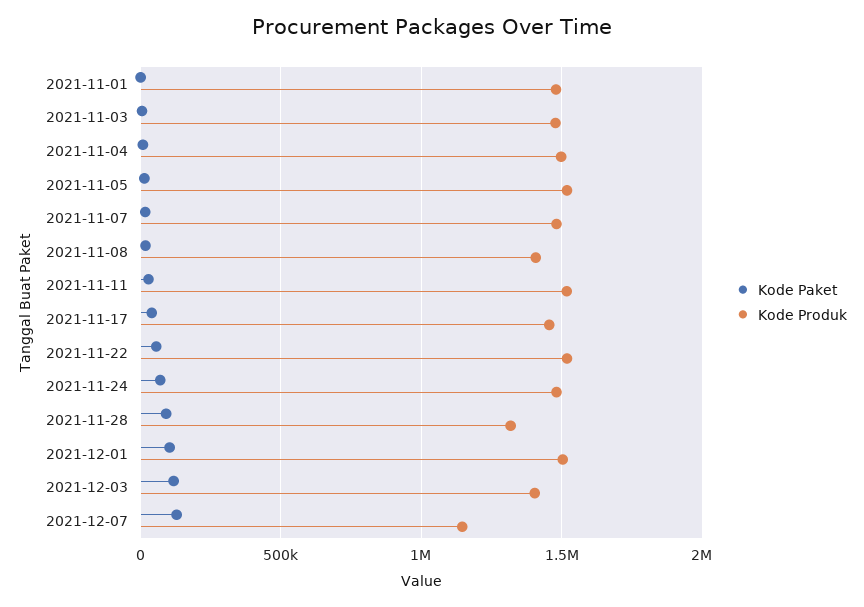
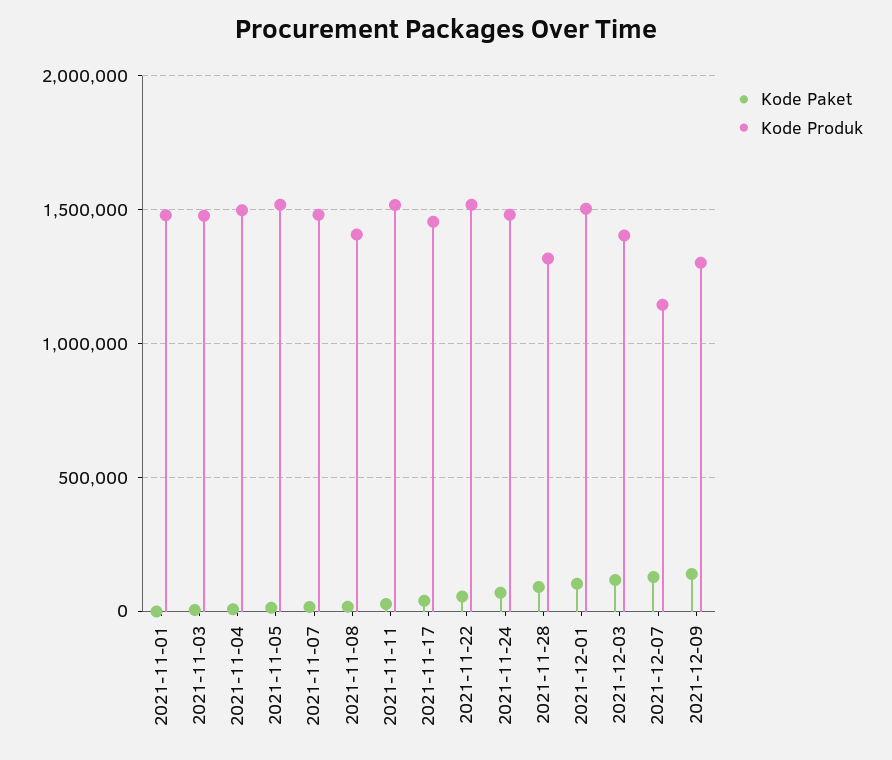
Kode Paket, 2021-12-09: none -> 150000
Kode Produk, 2021-12-09: none -> 1300000

